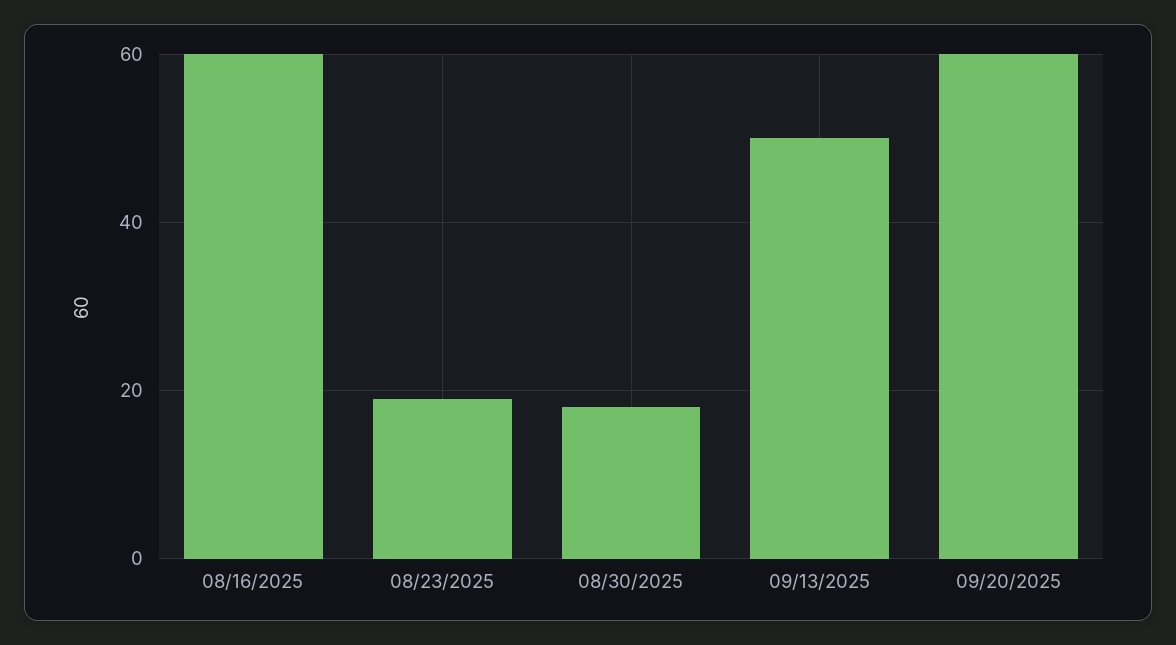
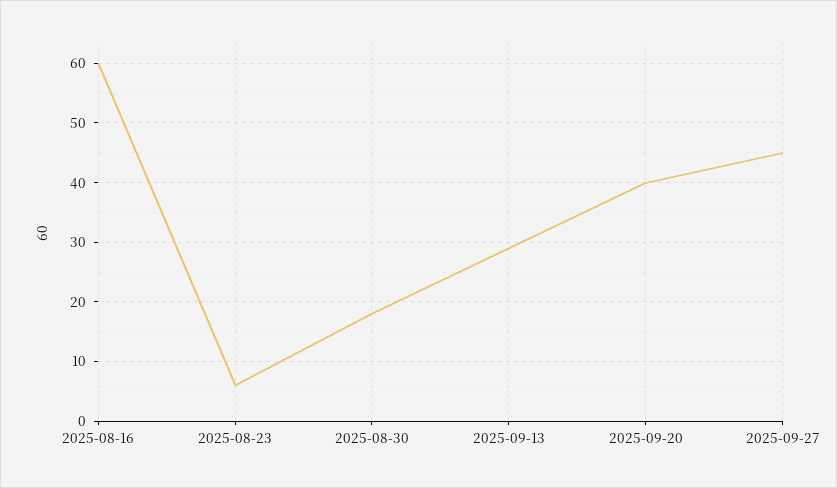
08/23/2025: 20 -> 5
09/13/2025: 50 -> 30
09/20/2025: 60 -> 40
2025-09-27: none -> 45

